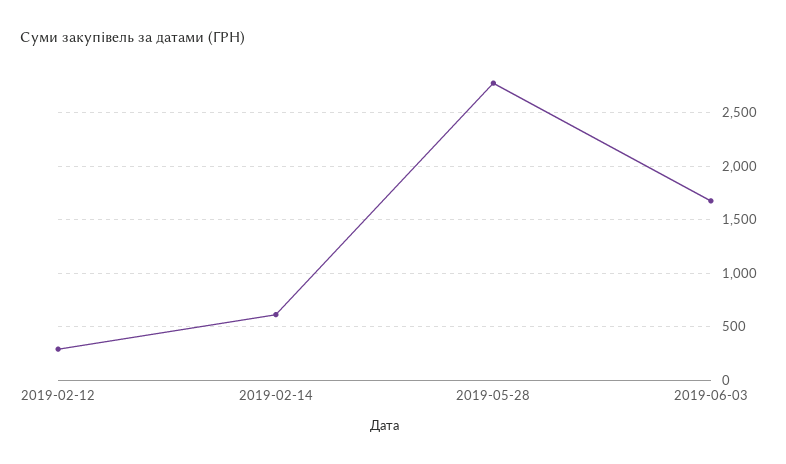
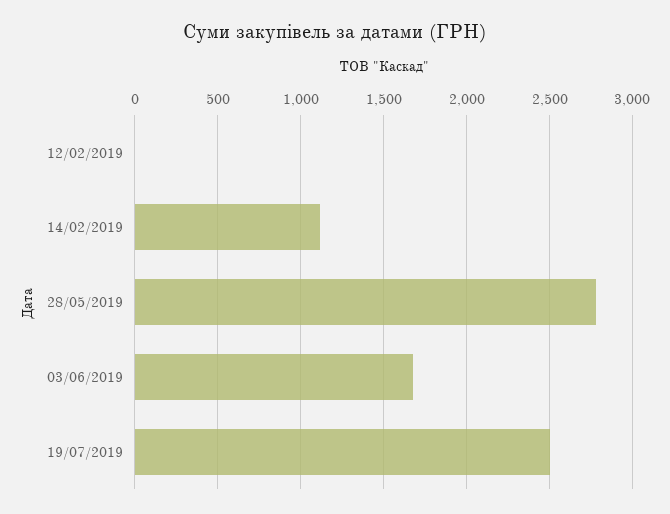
2019-02-12: 300 -> 0
2019-02-14: 600 -> 1100
19/07/2019: none -> 2500

